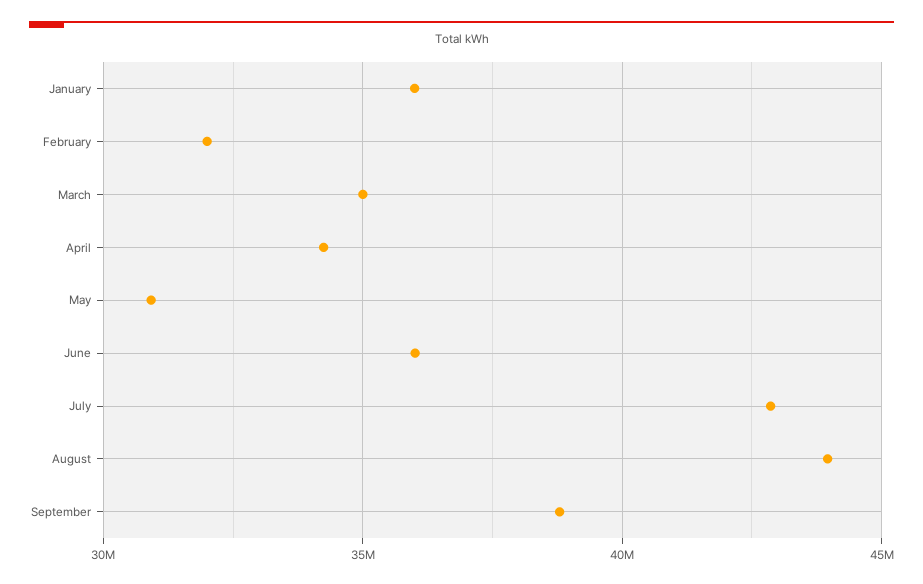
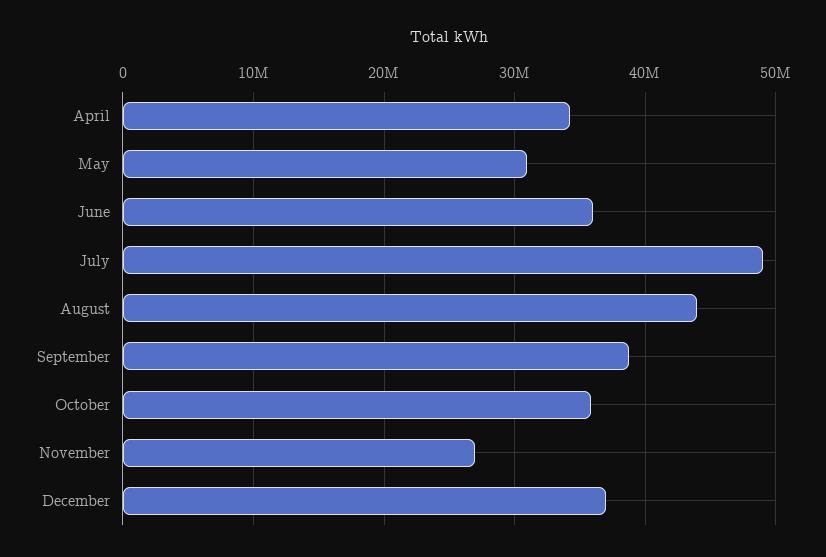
January: 36000000 -> none
February: 32000000 -> none
March: 35000000 -> none
July: 43000000 -> 49000000
October: none -> 36000000
November: none -> 27000000
December: none -> 37000000

